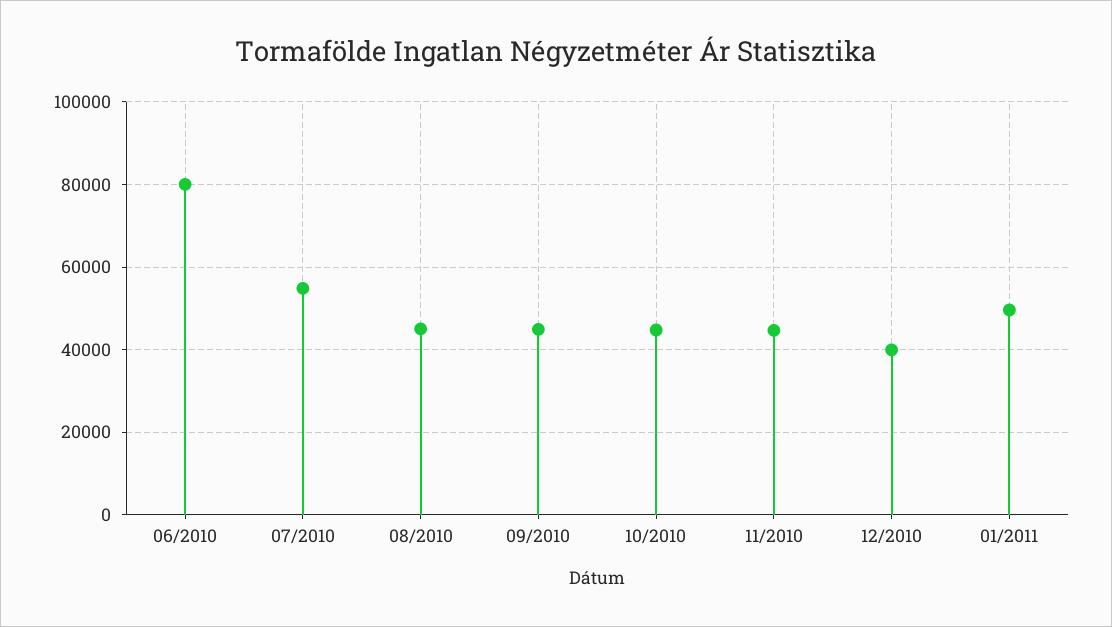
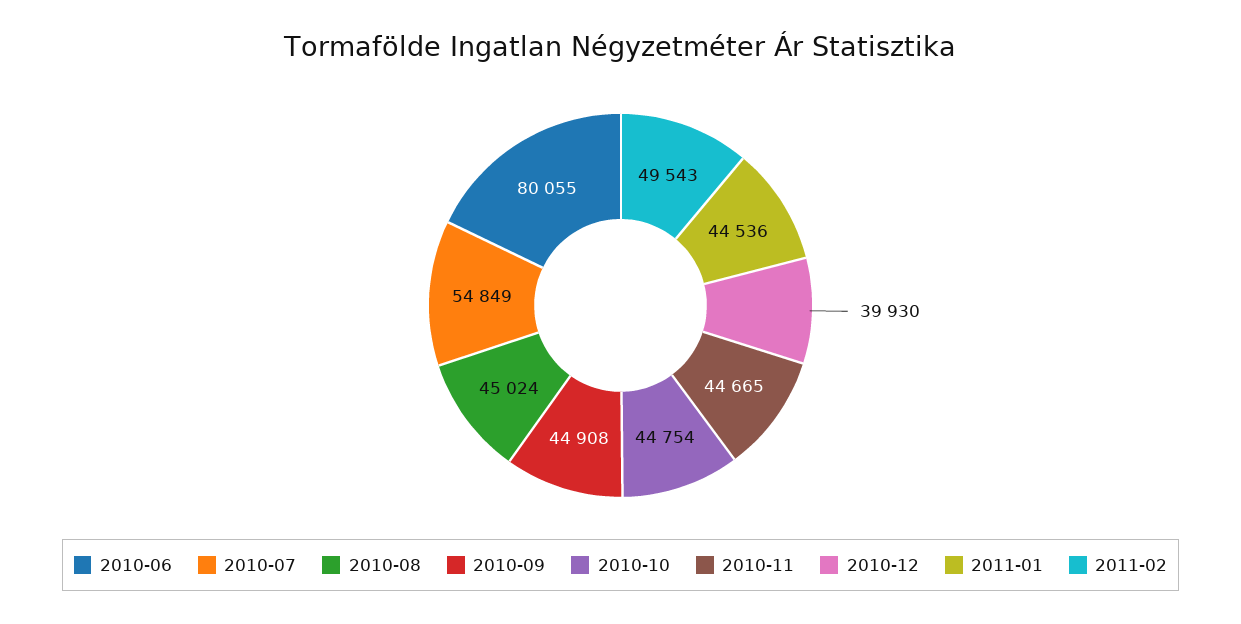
01/2011: 50000 -> 44536
2011-02: none -> 49543

